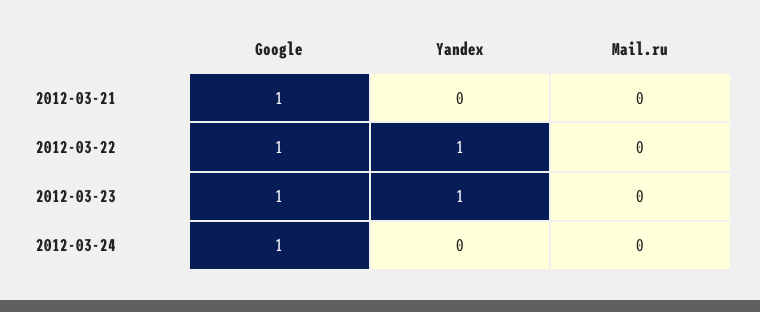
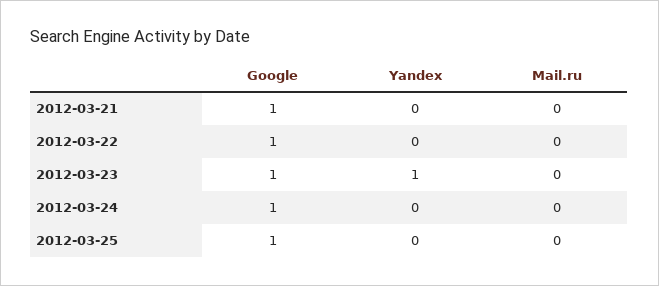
Yandex, 2012-03-22: 1 -> 0
Google, 2012-03-25: none -> 1
Yandex, 2012-03-25: none -> 0
Mail.ru, 2012-03-25: none -> 0

